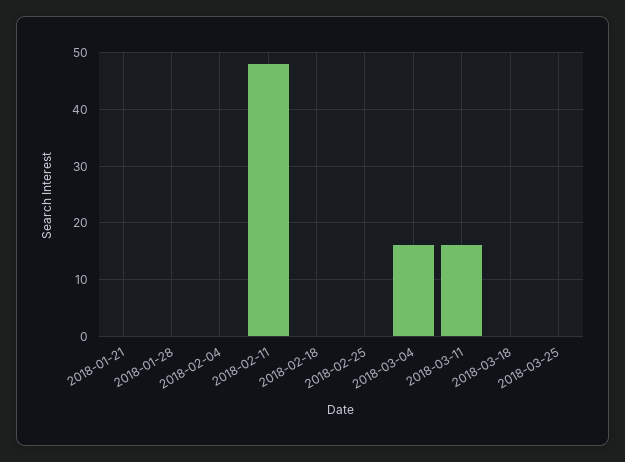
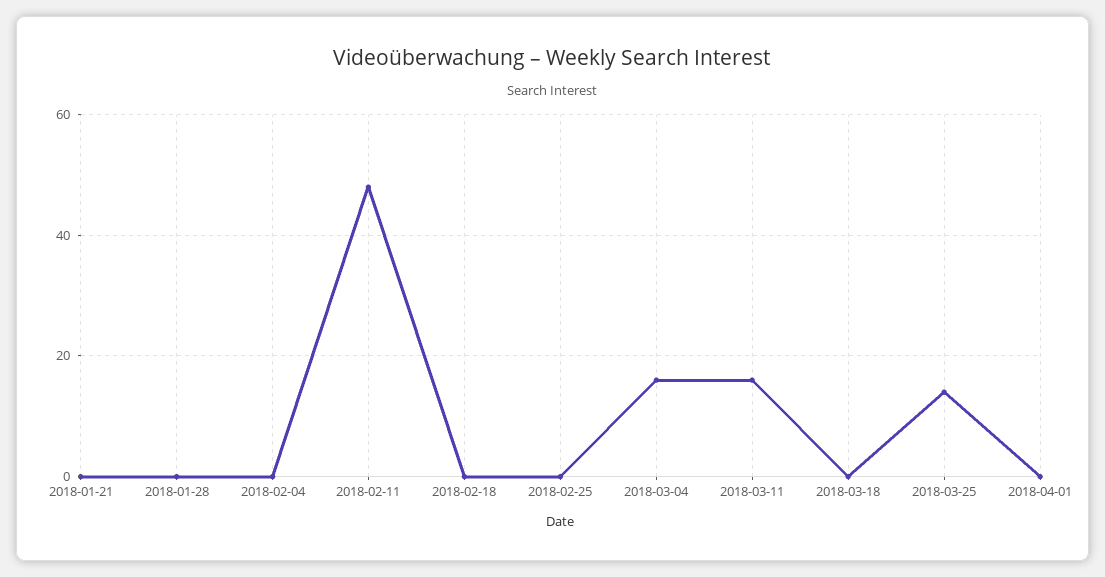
2018-03-25: 0 -> 15
2018-04-01: none -> 0

